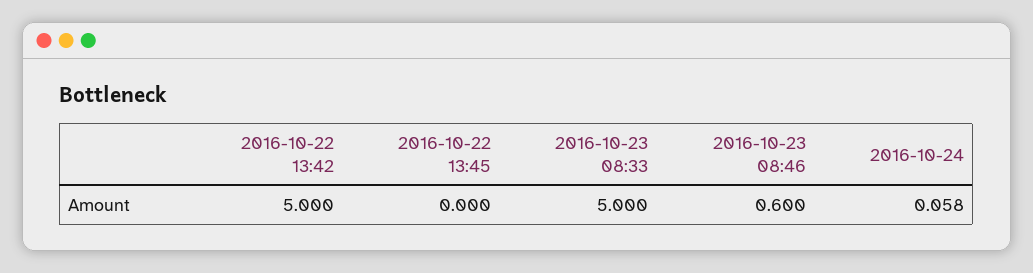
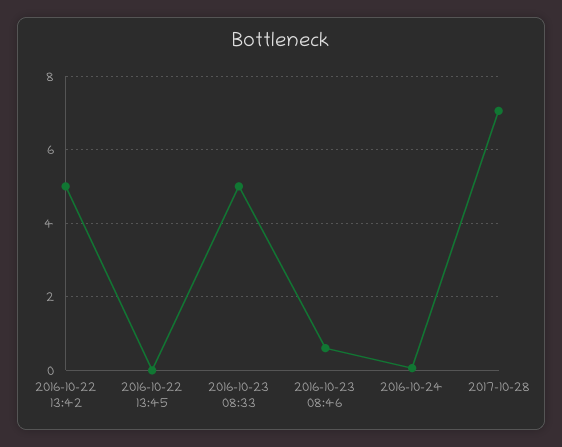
2017-10-28: none -> 7

